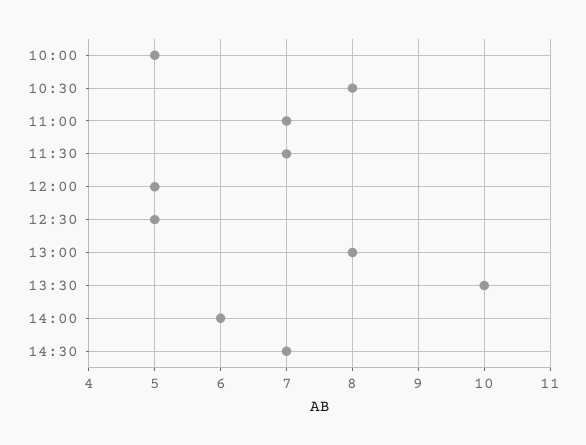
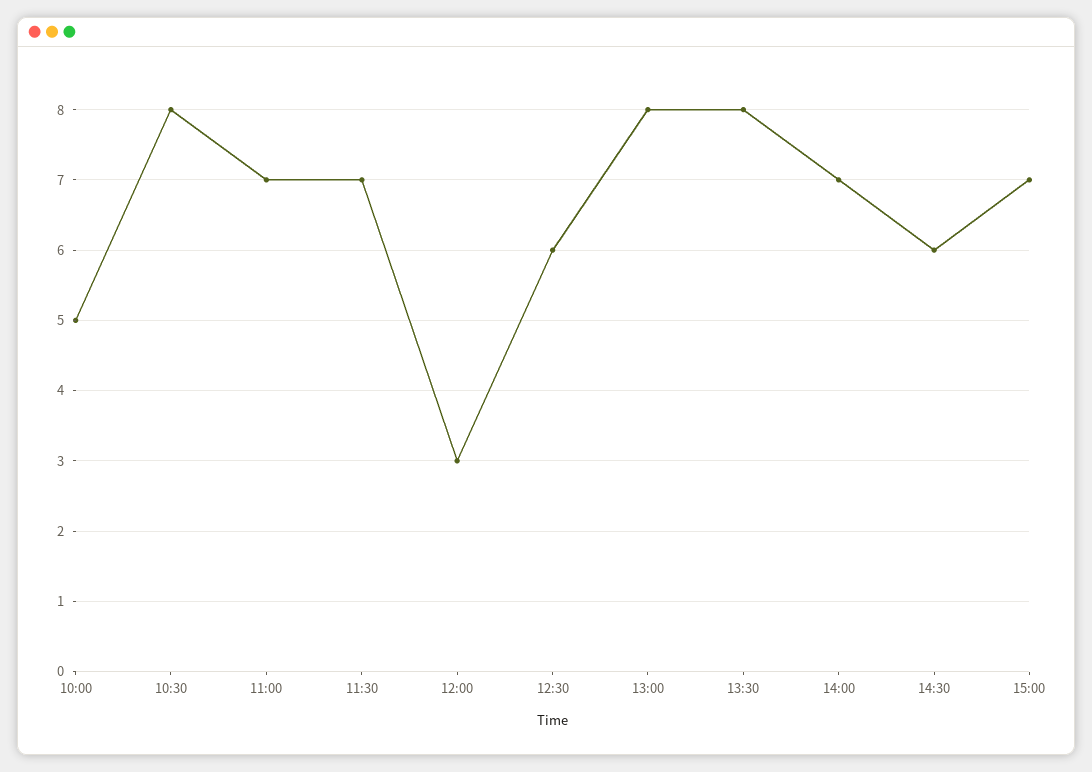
12:00: 5 -> 3
12:30: 5 -> 6
13:30: 10 -> 8
14:00: 6 -> 7
14:30: 7 -> 6
15:00: none -> 7

